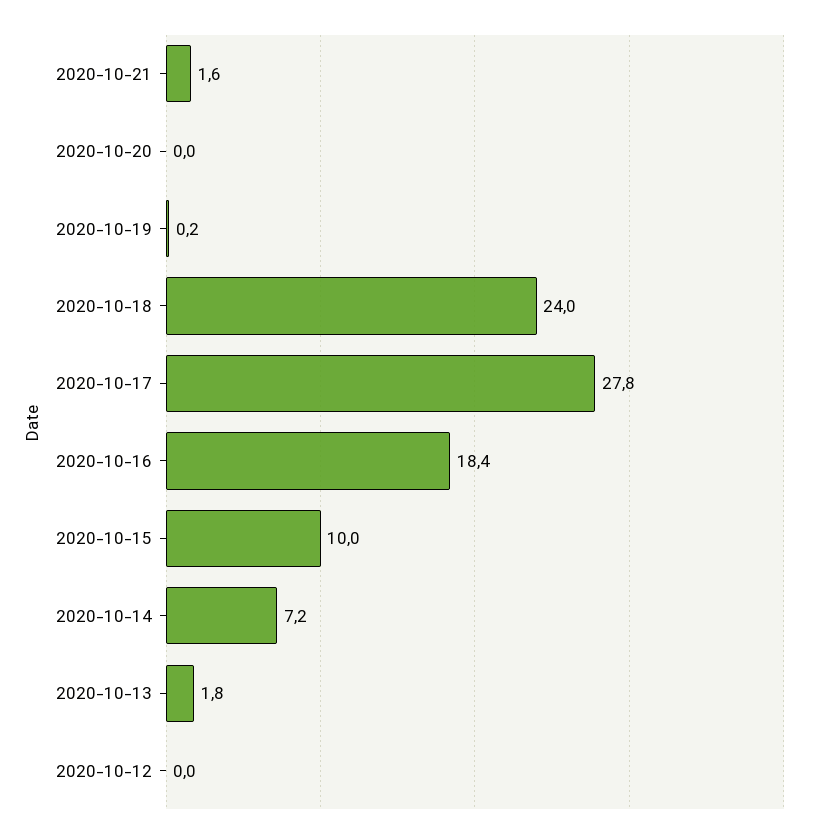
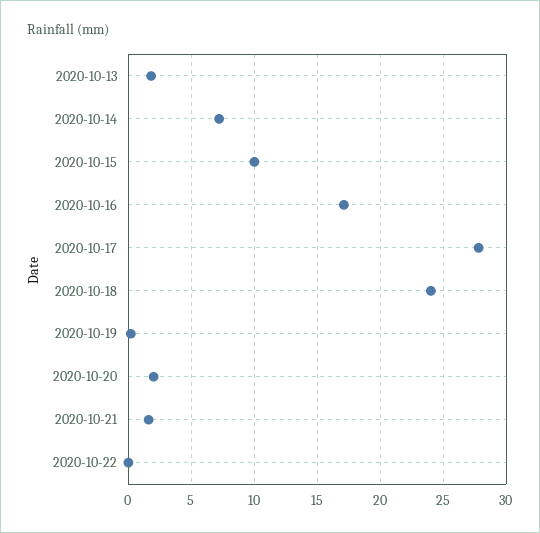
2020-10-20: 0 -> 2
2020-10-16: 18.4 -> 17
2020-10-12: 0 -> none
2020-10-22: none -> 0

